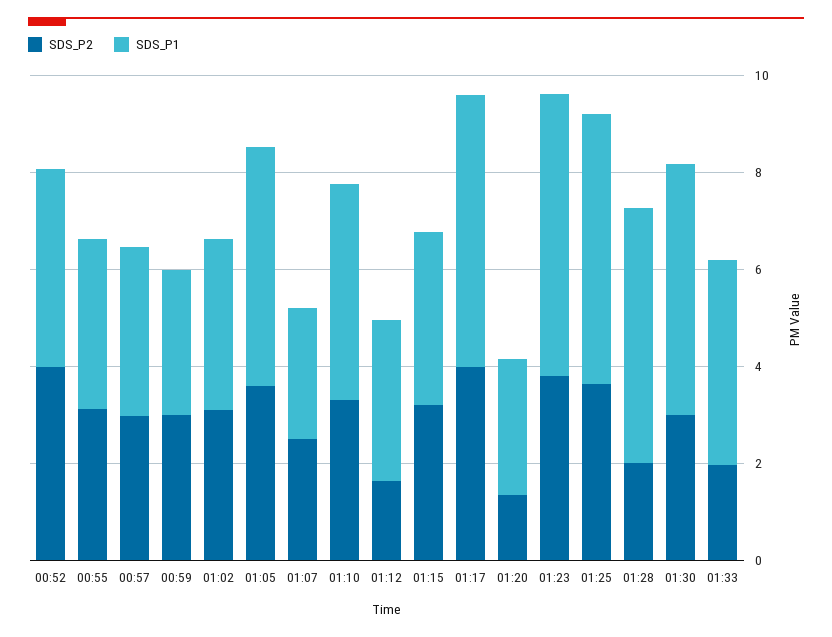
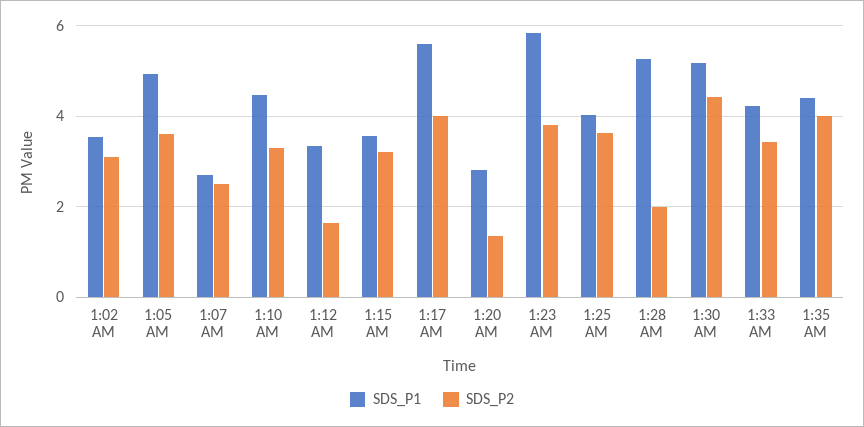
SDS_P2, 00:52: 4 -> none
SDS_P1, 00:52: 4 -> none
SDS_P2, 00:55: 3 -> none
SDS_P1, 00:55: 3.5 -> none
SDS_P2, 00:57: 3 -> none
SDS_P1, 00:57: 3.5 -> none
SDS_P2, 00:59: 3 -> none
SDS_P1, 00:59: 3 -> none
SDS_P1, 01:25: 5.5 -> 4
SDS_P2, 01:30: 3 -> 4.4
SDS_P2, 01:33: 2 -> 3.4
SDS_P1, 1:35 AM: none -> 4.4
SDS_P2, 1:35 AM: none -> 4

